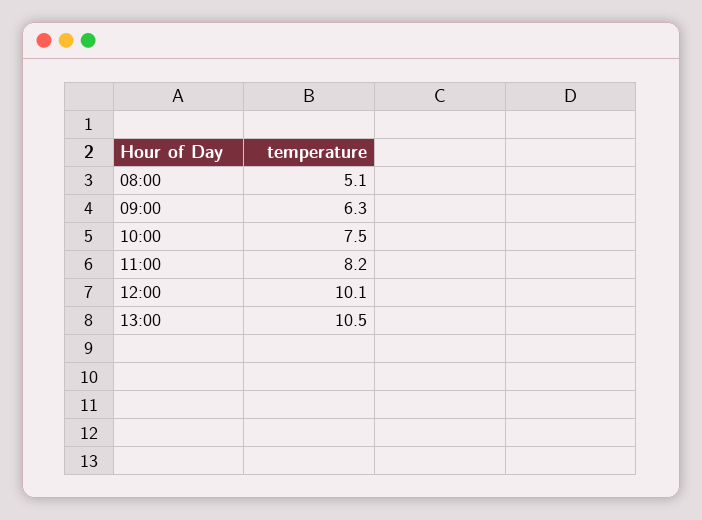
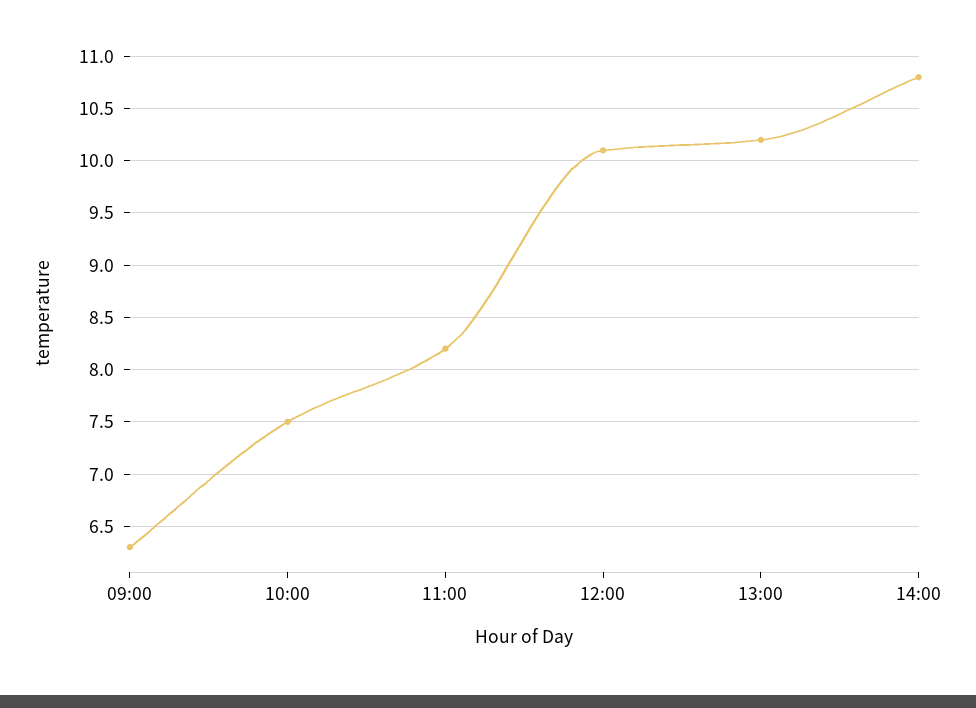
08:00: 5.1 -> none
13:00: 10.5 -> 10.2
14:00: none -> 10.8

